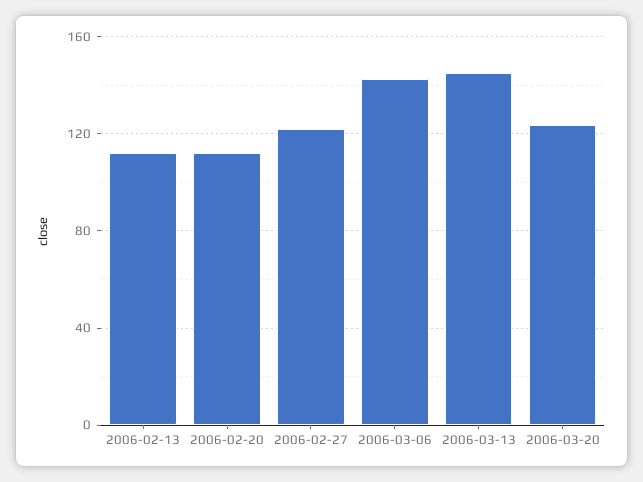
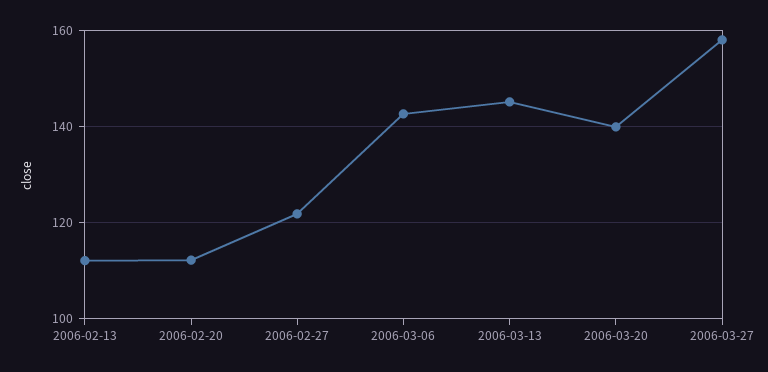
2006-03-20: 125 -> 140
2006-03-27: none -> 158

